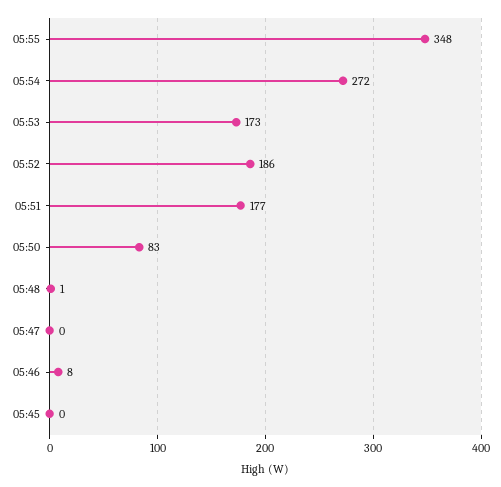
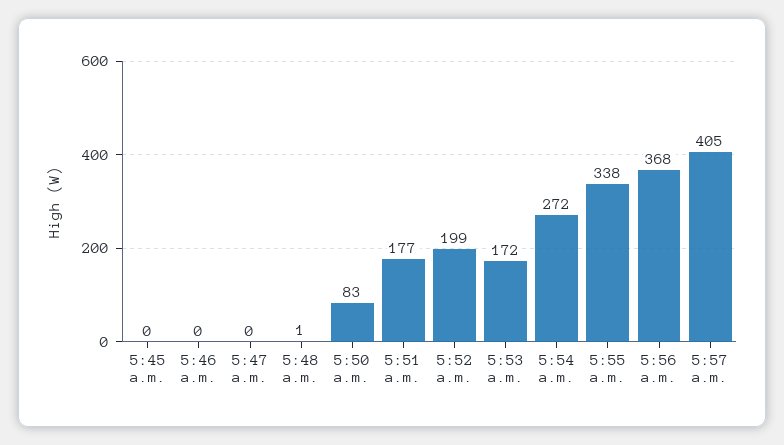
05:55: 348 -> 338
05:53: 173 -> 172
05:52: 186 -> 199
05:46: 8 -> 0
5:56 a.m.: none -> 368
5:57 a.m.: none -> 405

